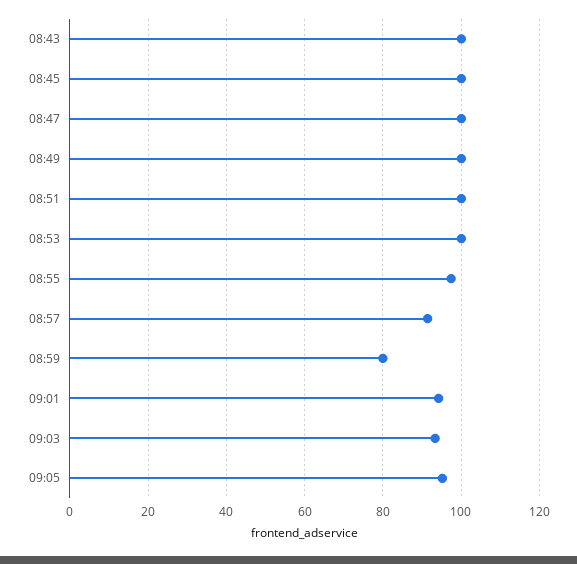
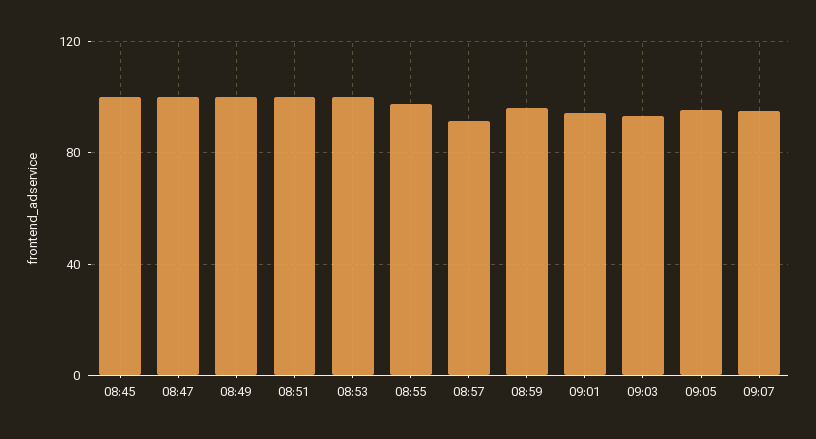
08:43: 100 -> none
08:59: 80 -> 95
09:07: none -> 95

